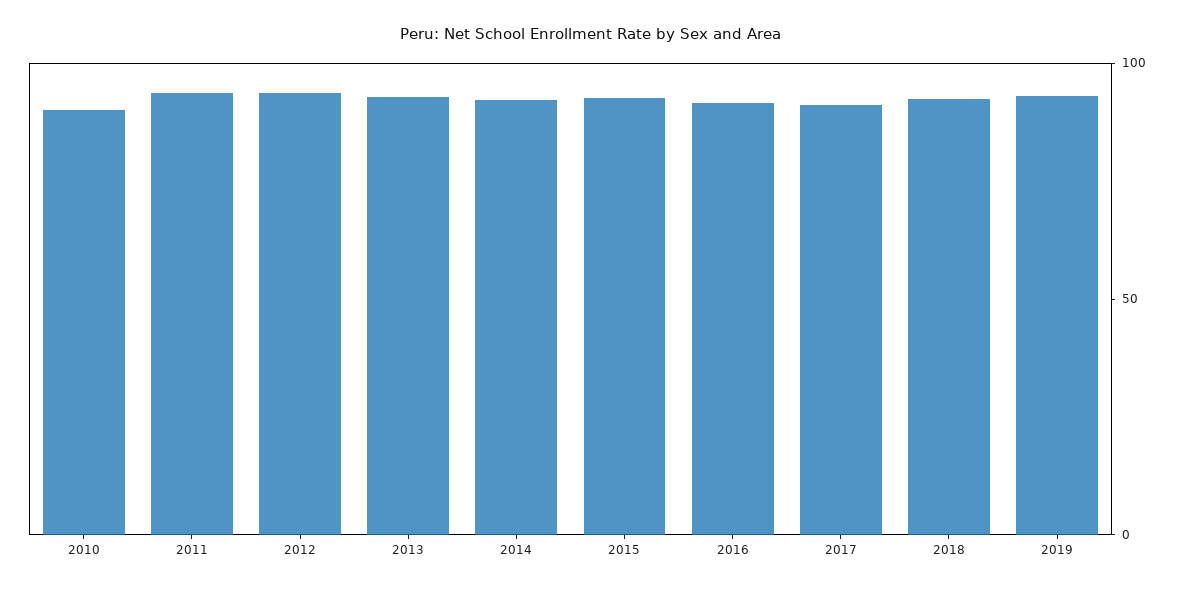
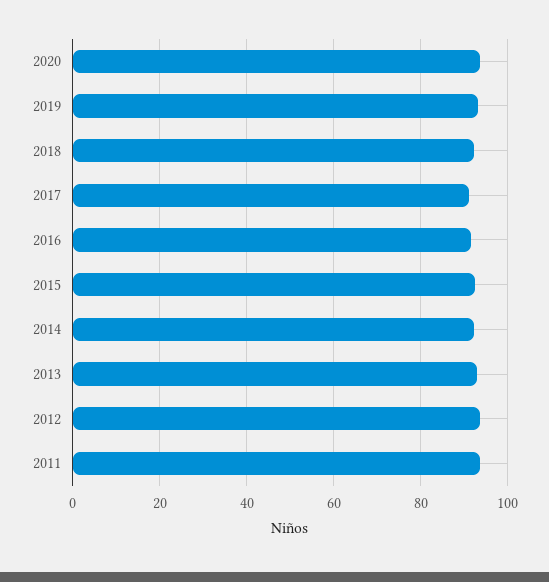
2010: 90 -> none
2020: none -> 94

